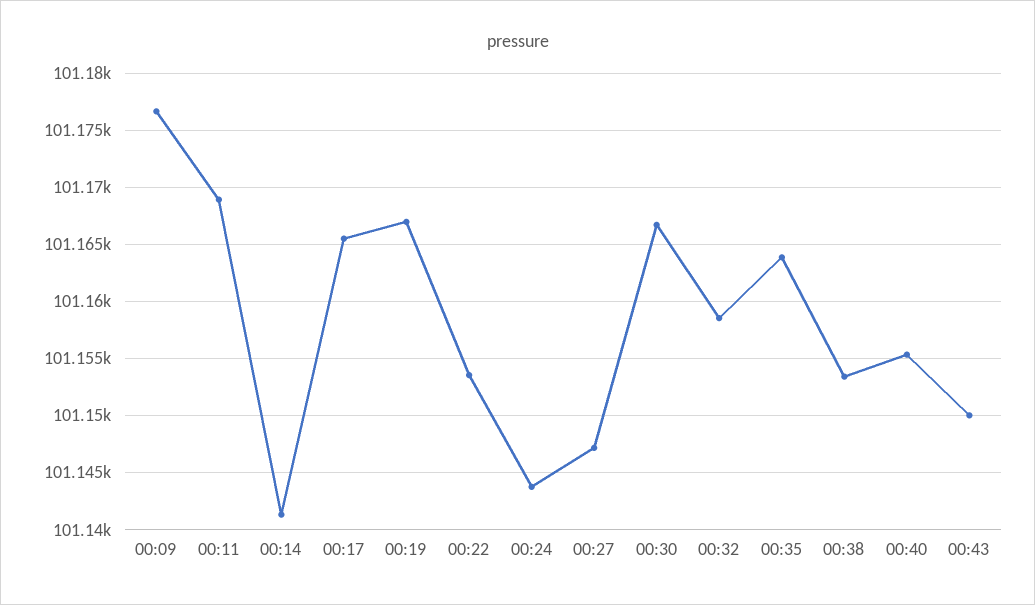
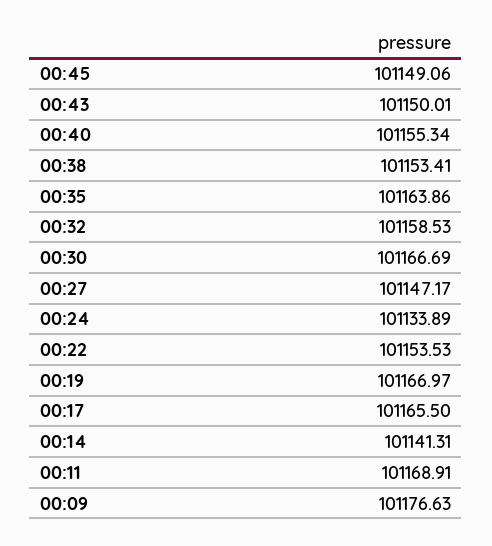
00:24: 101144 -> 101133.89
00:45: none -> 101149.06

